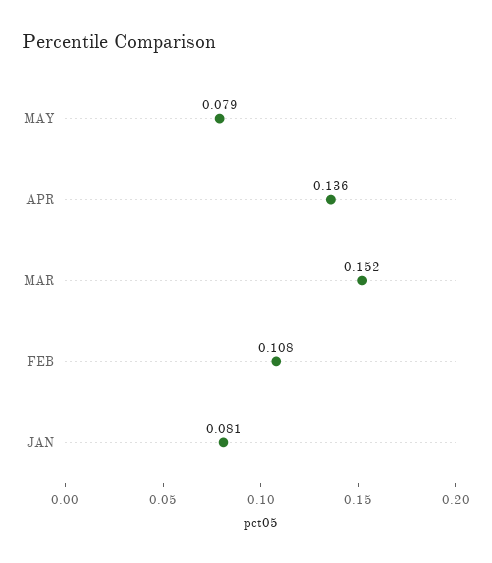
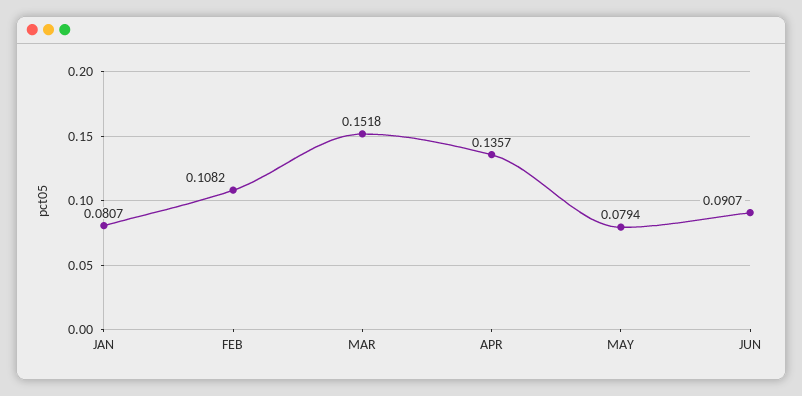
JUN: none -> 0.0907

